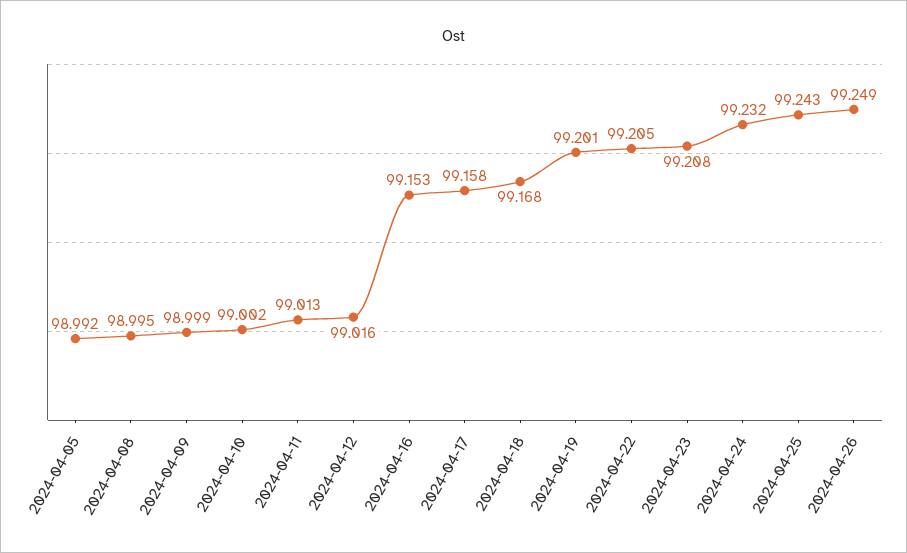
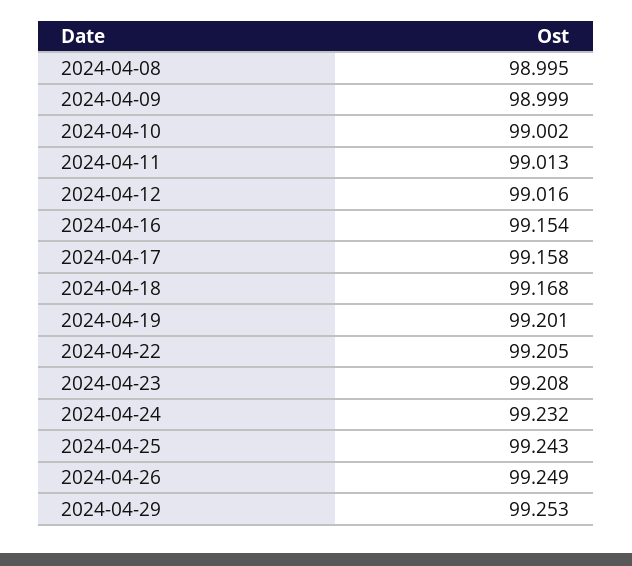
2024-04-05: 98.992 -> none
2024-04-16: 99.153 -> 99.154
2024-04-29: none -> 99.253

